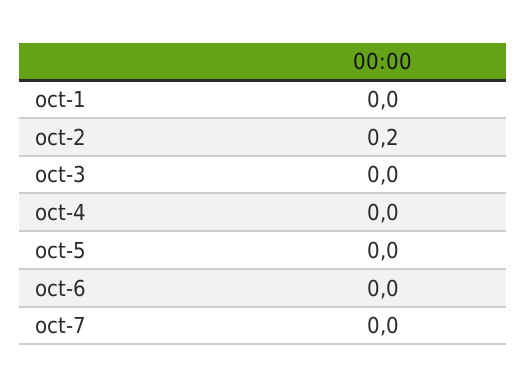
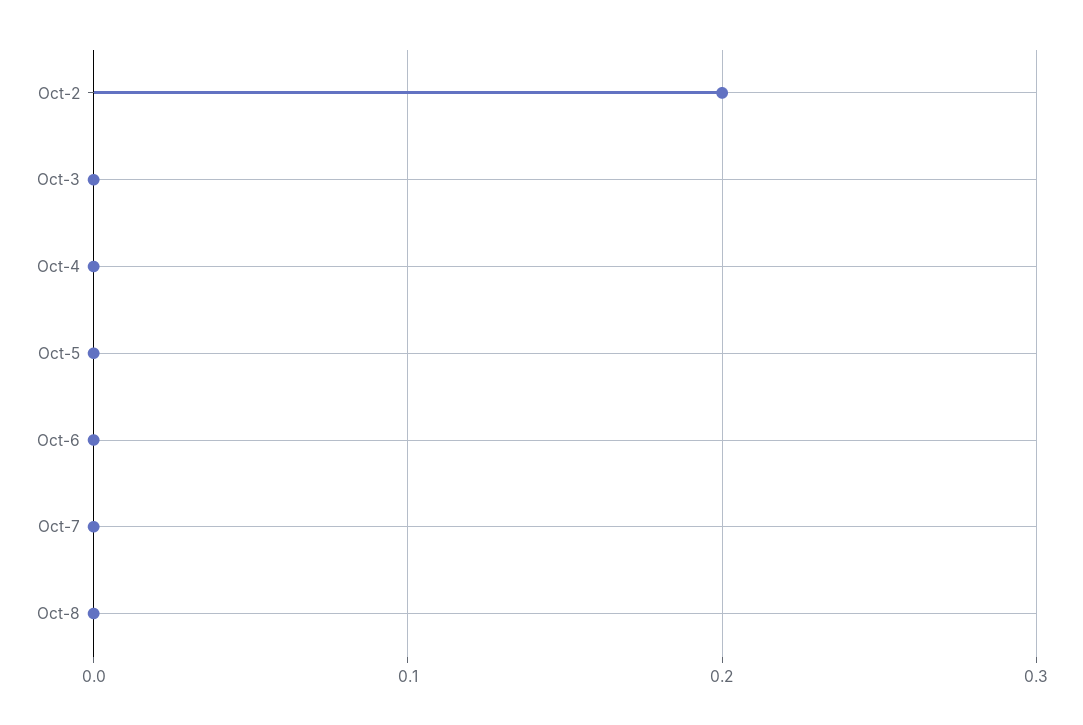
oct-1: 0 -> none
Oct-8: none -> 0

